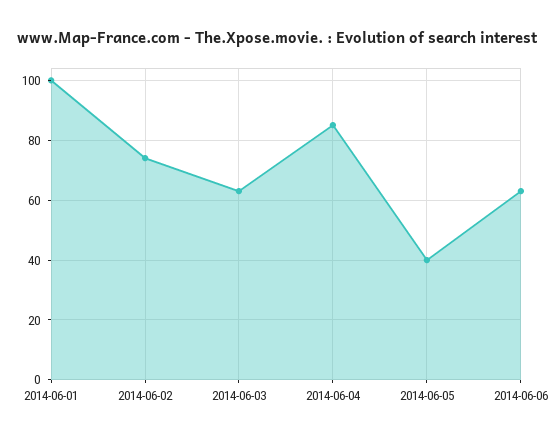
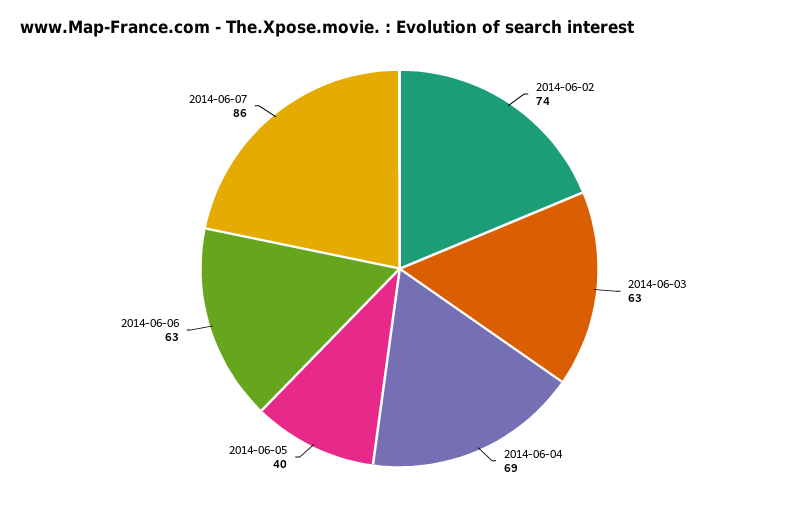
2014-06-01: 100 -> none
2014-06-04: 85 -> 69
2014-06-07: none -> 86

